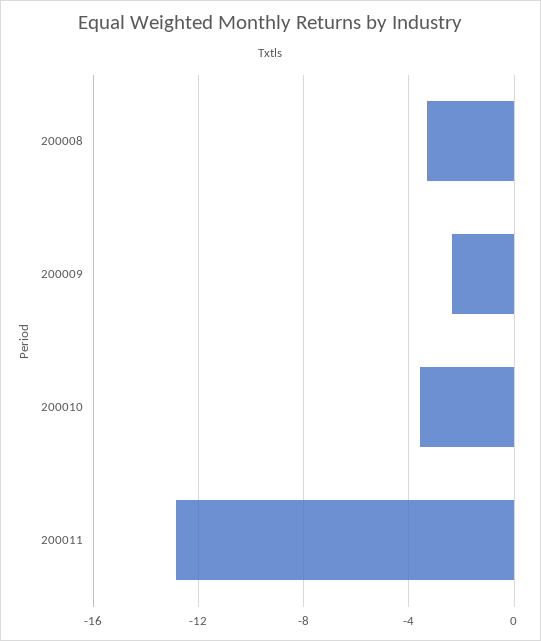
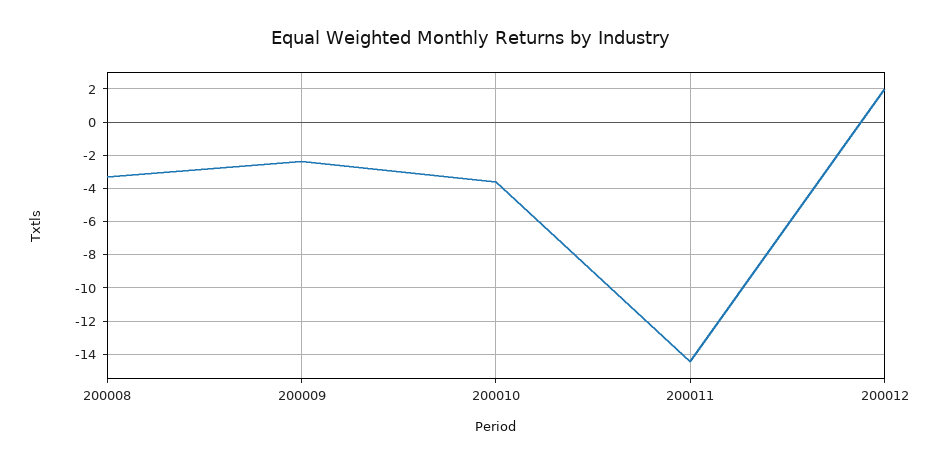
200011: -13 -> -14.5
200012: none -> 2

